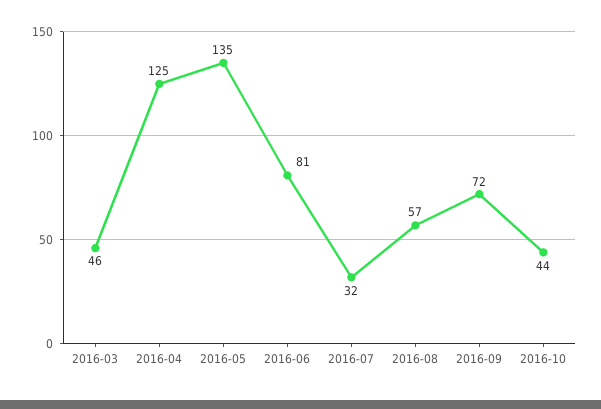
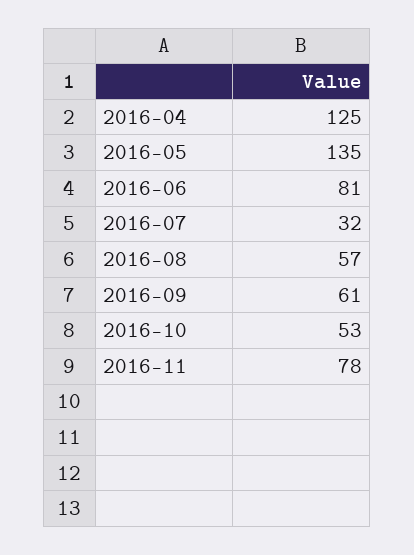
2016-03: 46 -> none
2016-09: 72 -> 61
2016-10: 44 -> 53
2016-11: none -> 78

